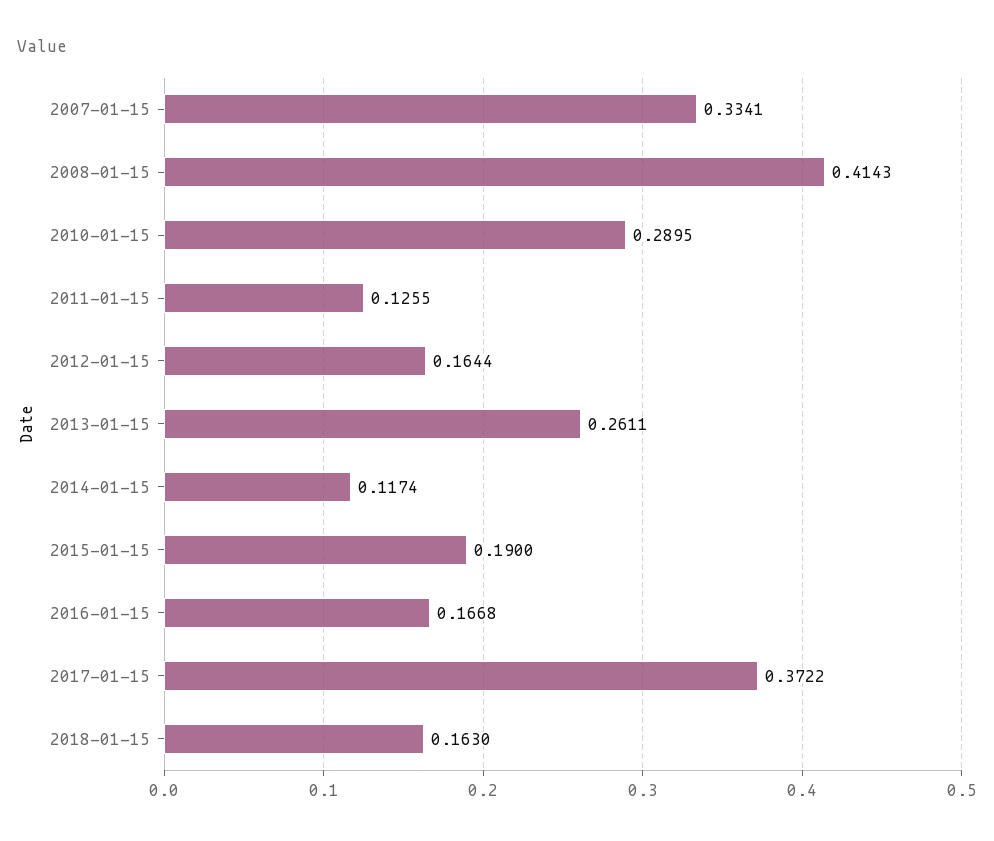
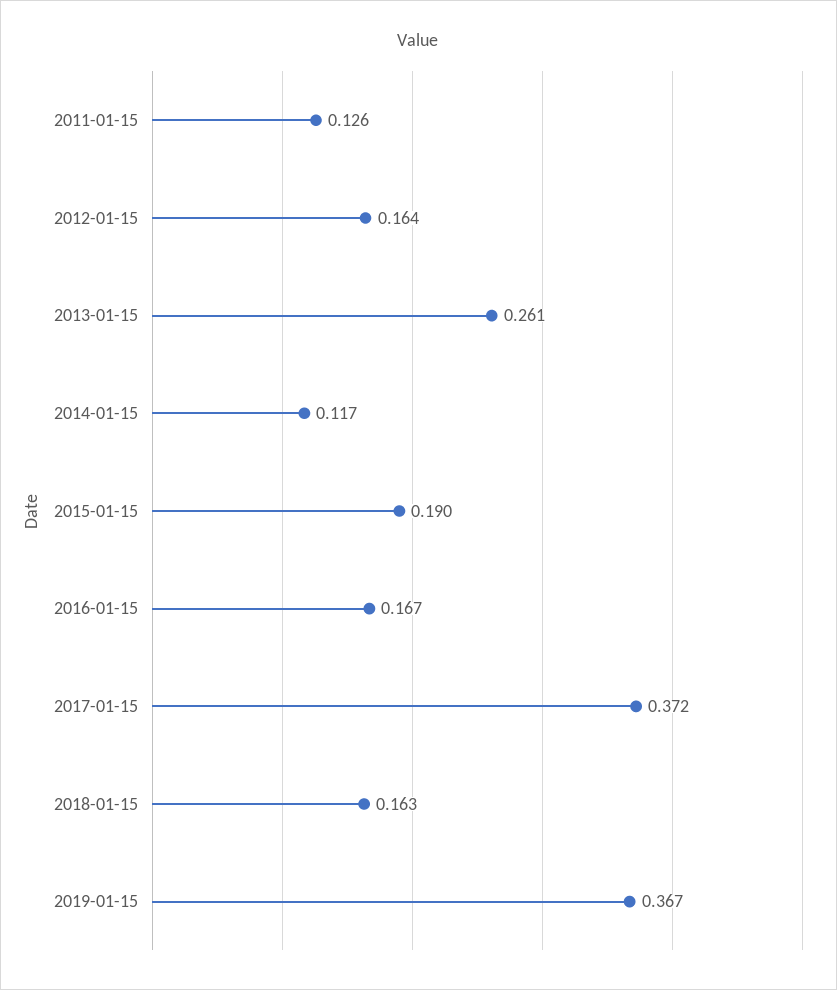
2007-01-15: 0.3341 -> none
2008-01-15: 0.4143 -> none
2010-01-15: 0.2895 -> none
2019-01-15: none -> 0.367

